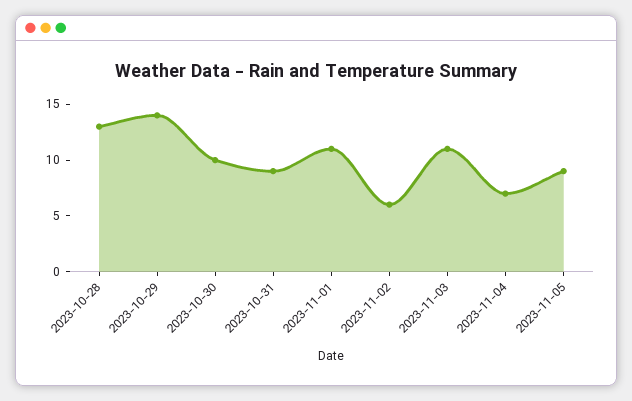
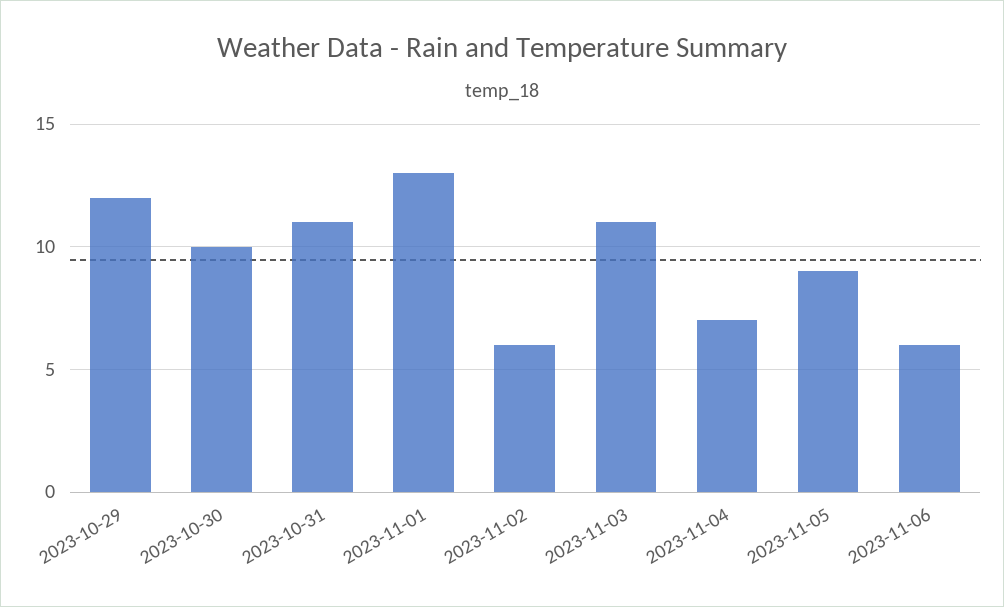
2023-10-28: 13 -> none
2023-10-29: 14 -> 12
2023-10-31: 9 -> 11
2023-11-01: 11 -> 13
2023-11-06: none -> 6

